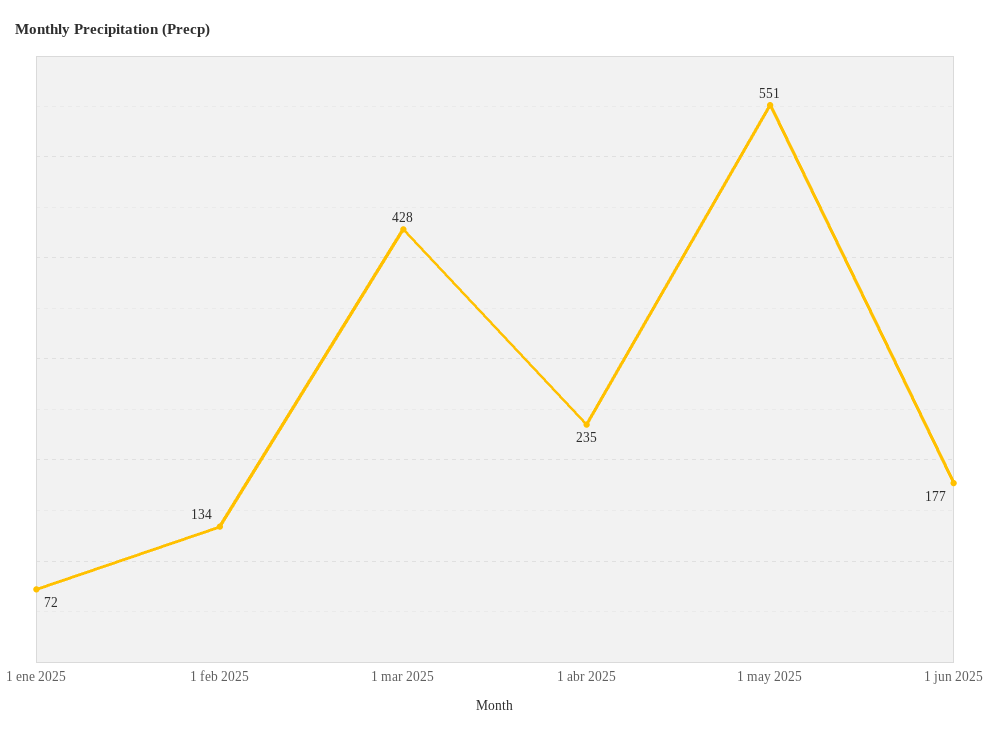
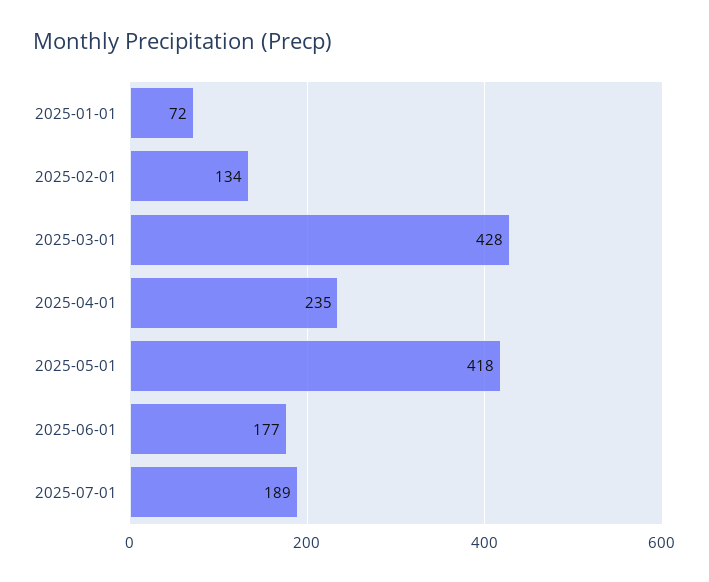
1 may 2025: 551 -> 418
2025-07-01: none -> 189

